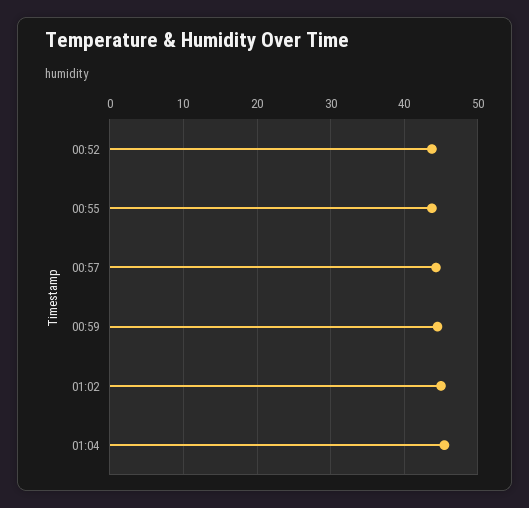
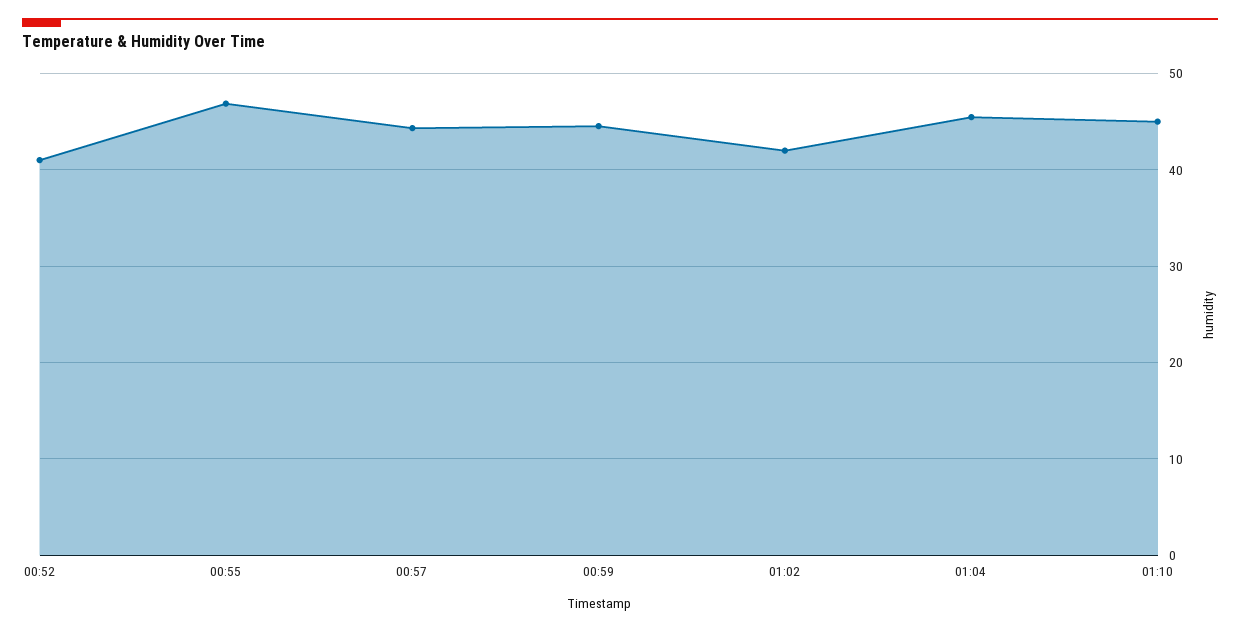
00:52: 44 -> 41
00:55: 44 -> 47
01:02: 45 -> 42
01:10: none -> 45

